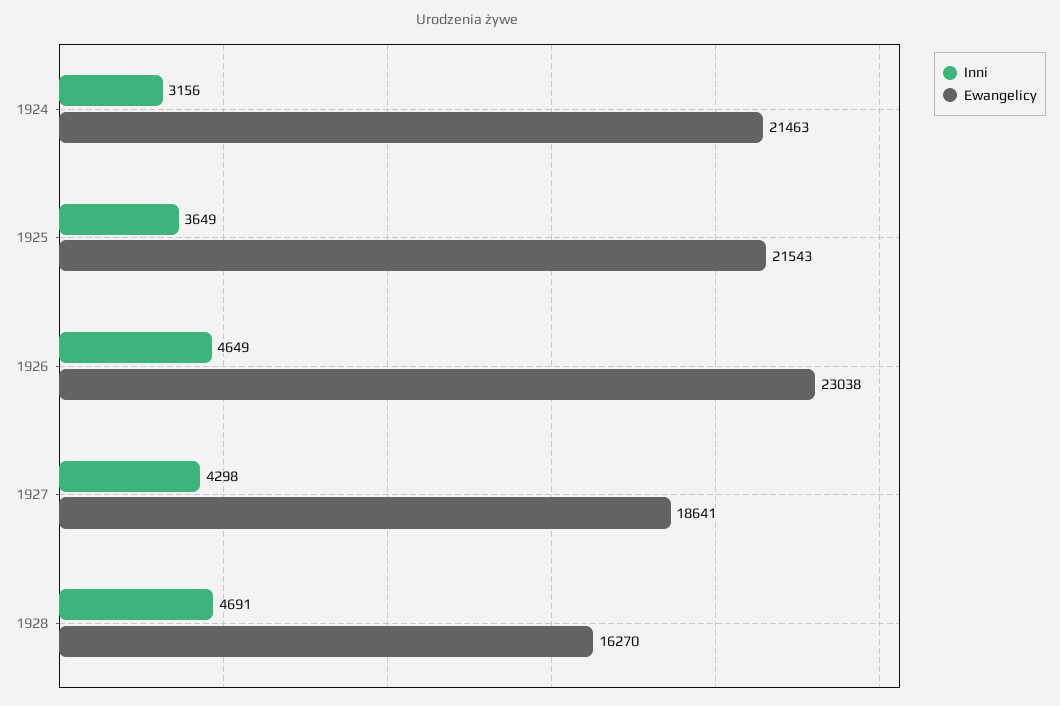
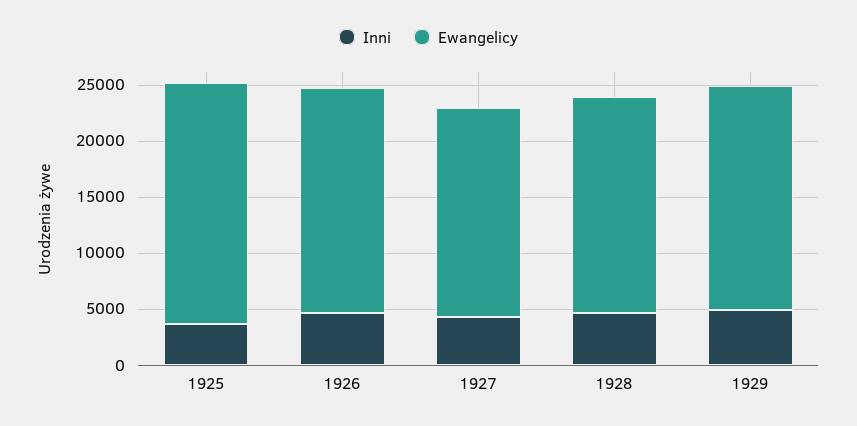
Inni, 1924: 3156 -> none
Ewangelicy, 1924: 21463 -> none
Ewangelicy, 1926: 23038 -> 20000
Ewangelicy, 1928: 16270 -> 19000
Inni, 1929: none -> 5000
Ewangelicy, 1929: none -> 20000

